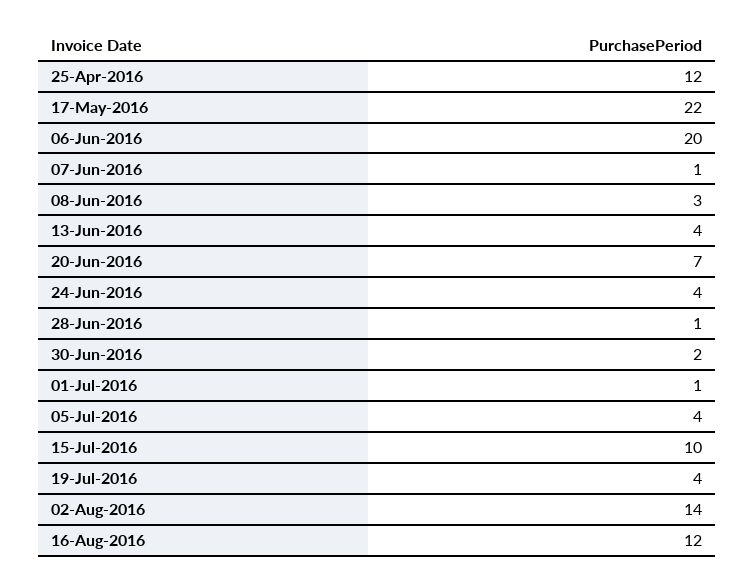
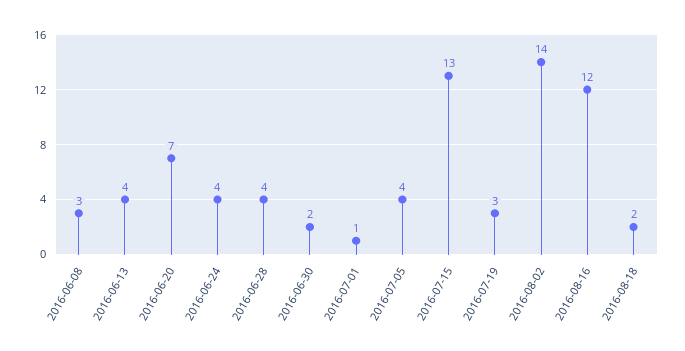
25-Apr-2016: 12 -> none
17-May-2016: 22 -> none
06-Jun-2016: 20 -> none
07-Jun-2016: 1 -> none
28-Jun-2016: 1 -> 4
15-Jul-2016: 10 -> 13
19-Jul-2016: 4 -> 3
2016-08-18: none -> 2

